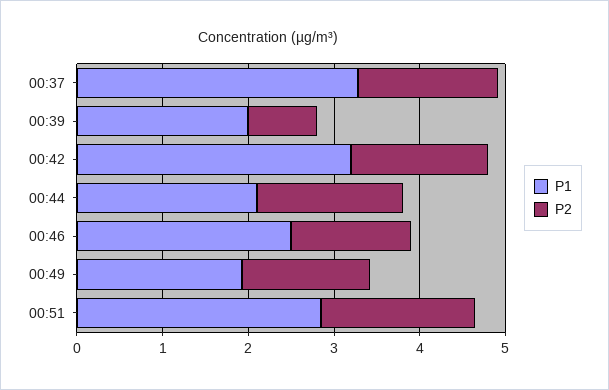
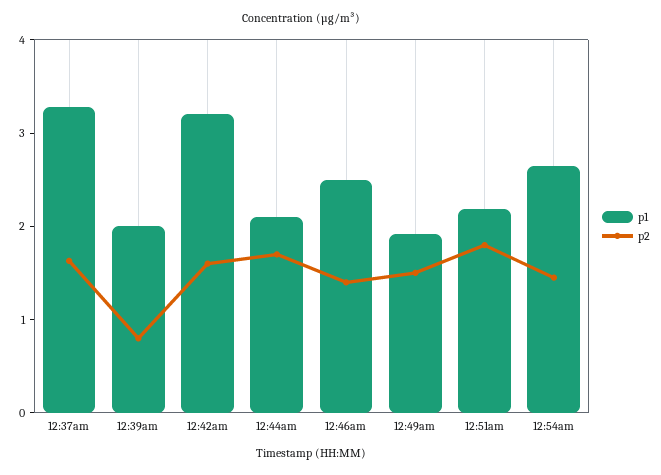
P1, 00:51: 2.8 -> 2.2
P1, 12:54am: none -> 2.6
P2, 12:54am: none -> 1.4

